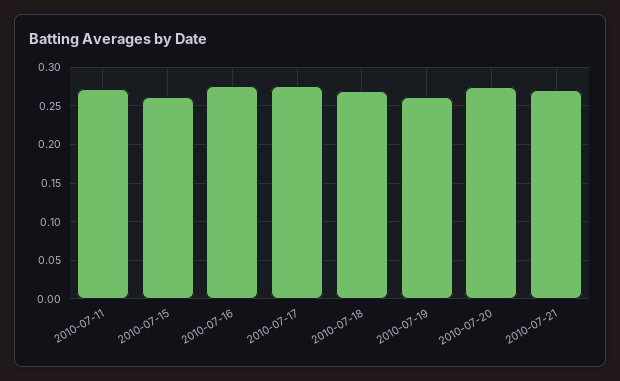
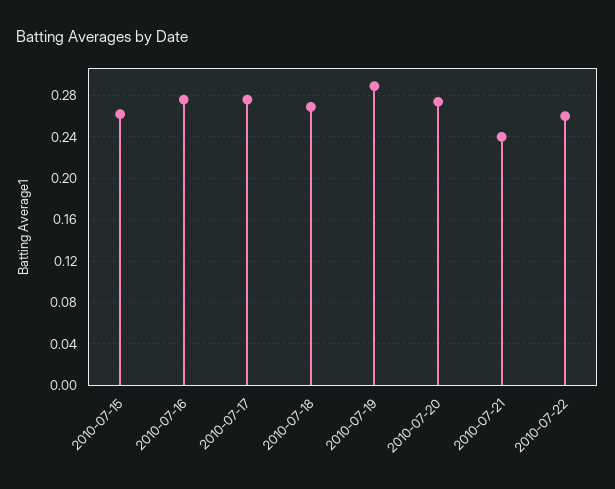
2010-07-11: 0.27 -> none
2010-07-19: 0.26 -> 0.29
2010-07-21: 0.27 -> 0.24
2010-07-22: none -> 0.26

